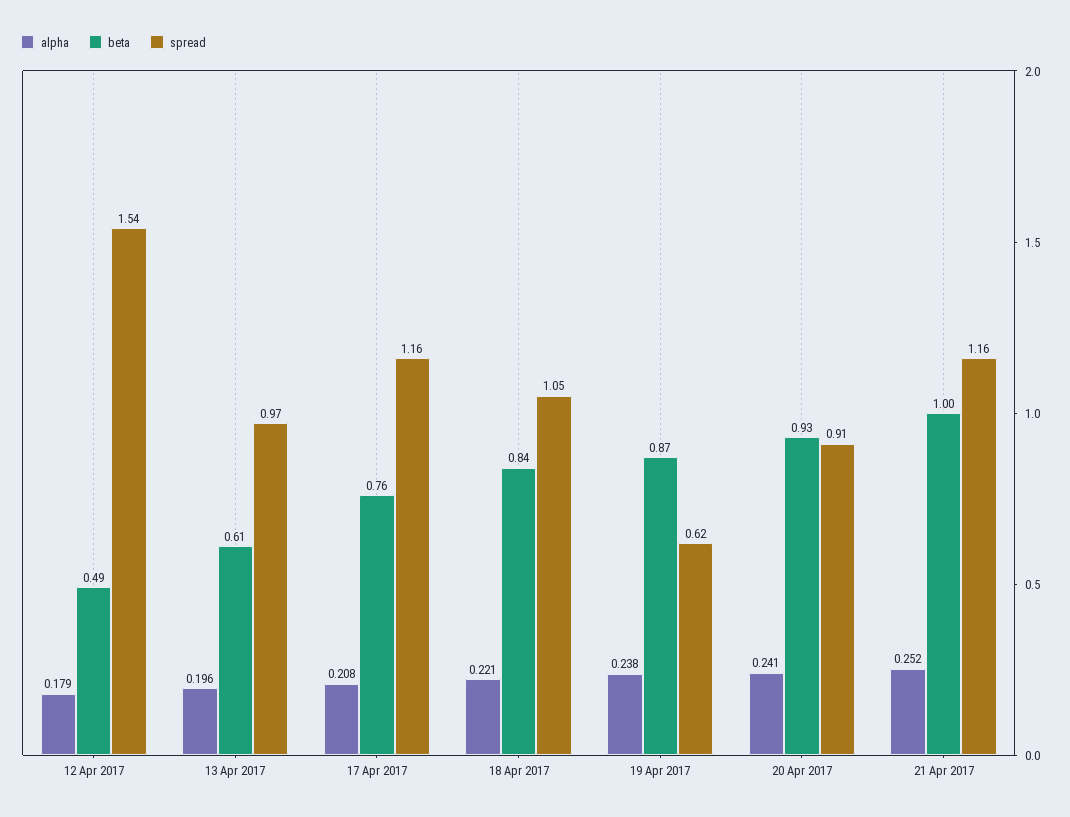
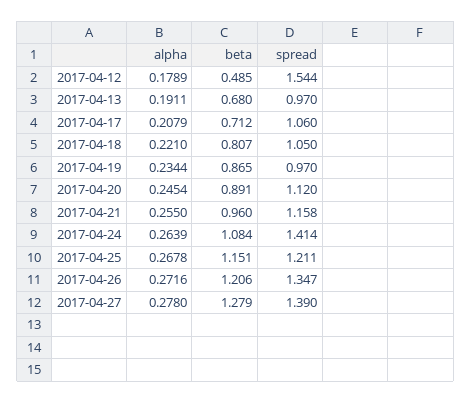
alpha, 13 Apr 2017: 0.196 -> 0.1911
beta, 13 Apr 2017: 0.61 -> 0.68
beta, 17 Apr 2017: 0.76 -> 0.712
spread, 17 Apr 2017: 1.16 -> 1.06
beta, 18 Apr 2017: 0.84 -> 0.807
alpha, 19 Apr 2017: 0.238 -> 0.2344
spread, 19 Apr 2017: 0.62 -> 0.97
alpha, 20 Apr 2017: 0.241 -> 0.2454
beta, 20 Apr 2017: 0.93 -> 0.891
spread, 20 Apr 2017: 0.91 -> 1.12
alpha, 21 Apr 2017: 0.252 -> 0.255
beta, 21 Apr 2017: 1 -> 0.96
alpha, 2017-04-24: none -> 0.2639
beta, 2017-04-24: none -> 1.084
spread, 2017-04-24: none -> 1.414
alpha, 2017-04-25: none -> 0.2678
beta, 2017-04-25: none -> 1.151
spread, 2017-04-25: none -> 1.211
alpha, 2017-04-26: none -> 0.2716
beta, 2017-04-26: none -> 1.206
spread, 2017-04-26: none -> 1.347
alpha, 2017-04-27: none -> 0.278
beta, 2017-04-27: none -> 1.279
spread, 2017-04-27: none -> 1.39

